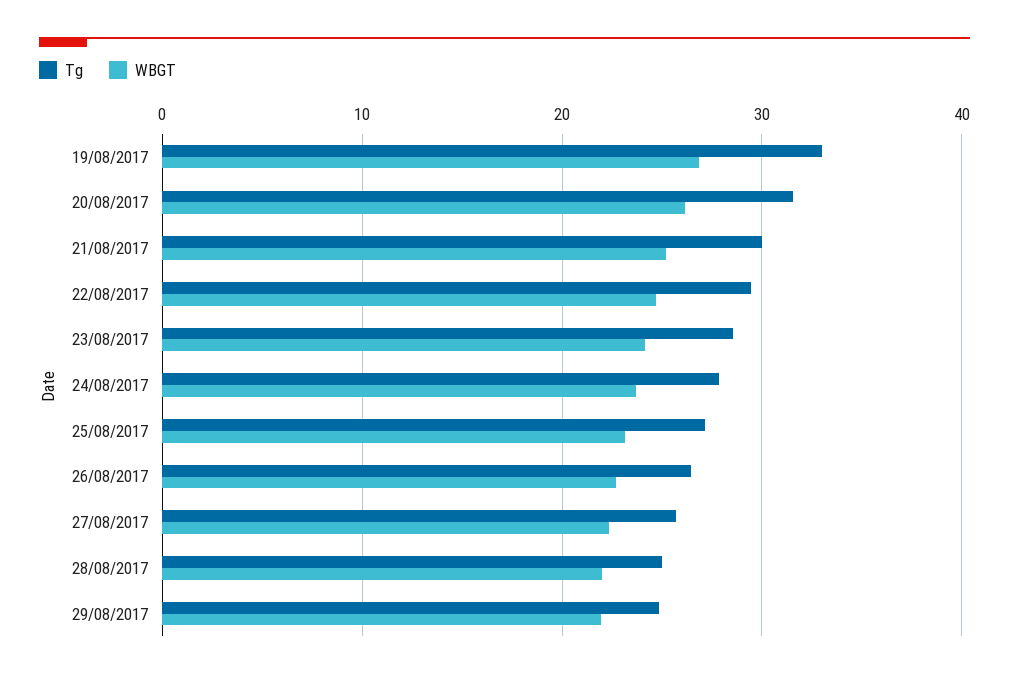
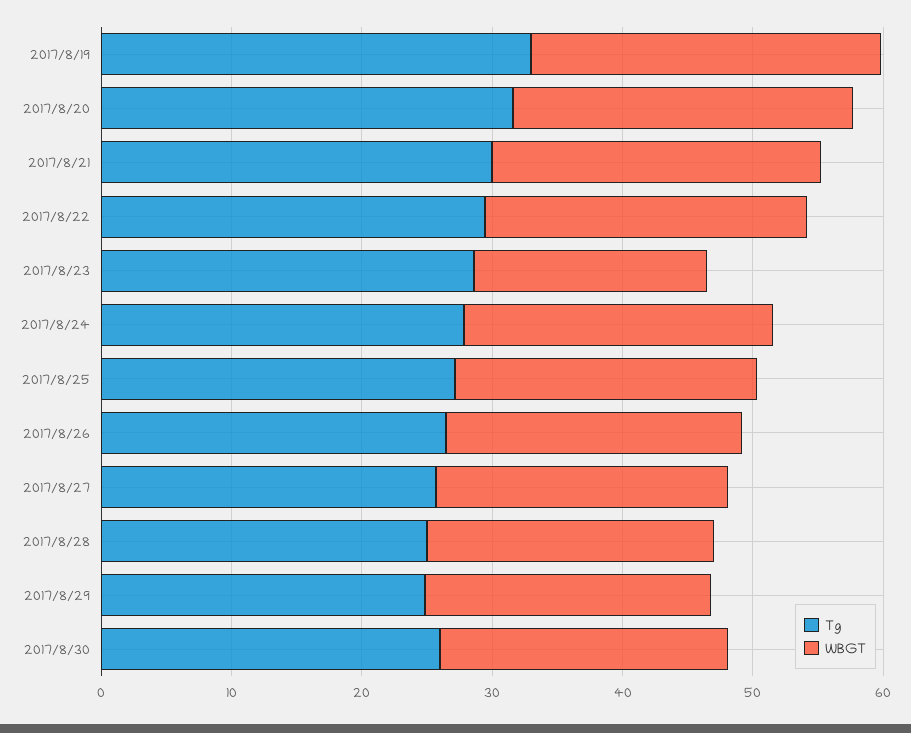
WBGT, 23/08/2017: 24 -> 18
Tg, 2017/8/30: none -> 26
WBGT, 2017/8/30: none -> 22

